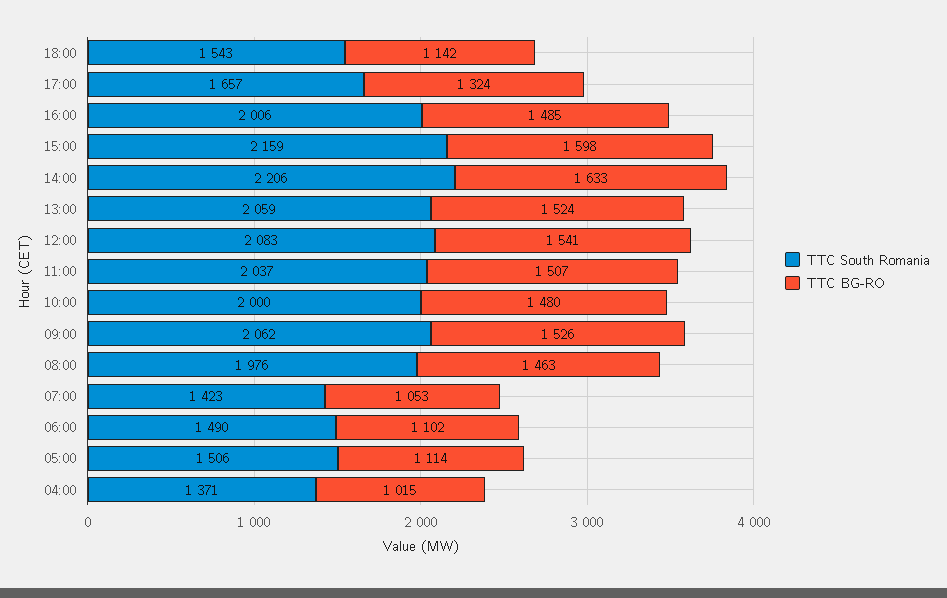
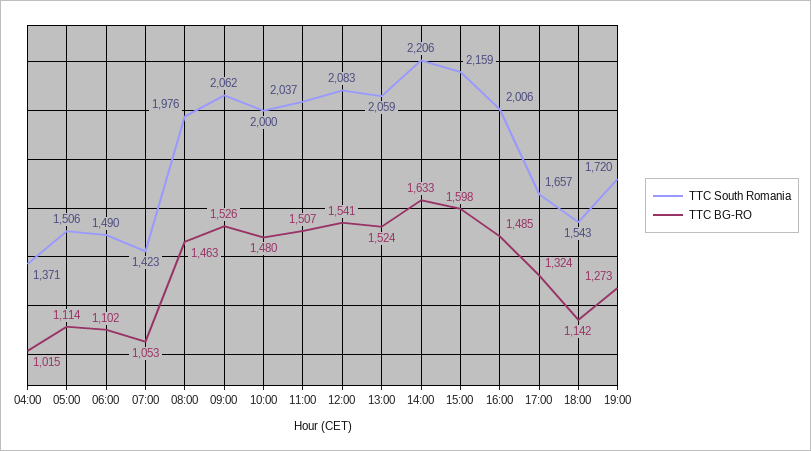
TTC South Romania, 19:00: none -> 1720
TTC BG-RO, 19:00: none -> 1273

